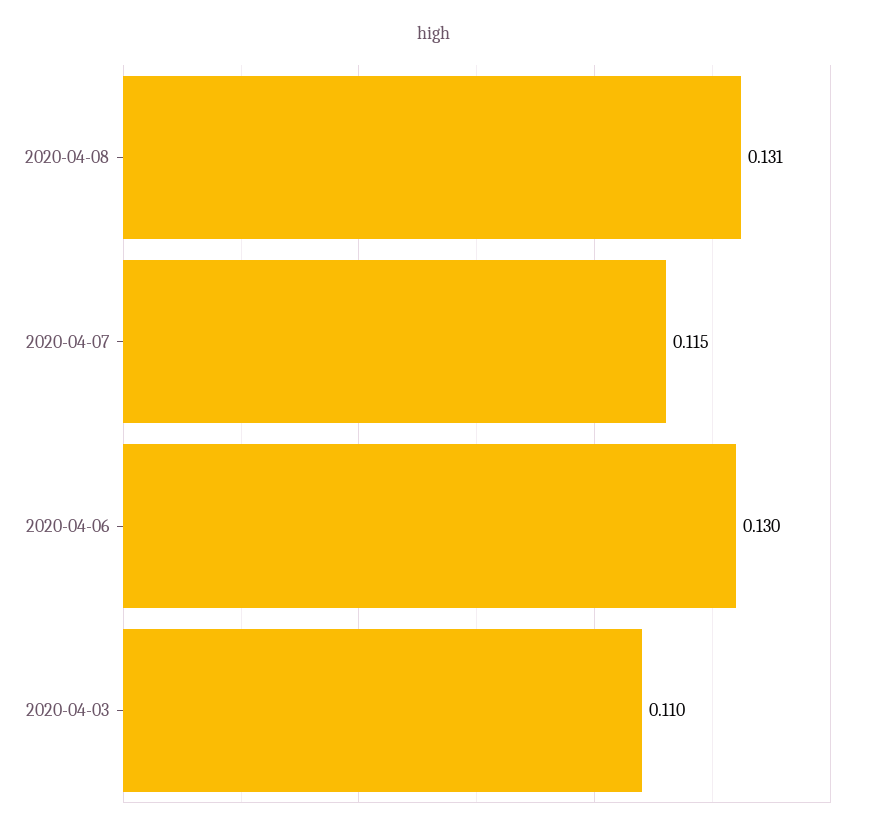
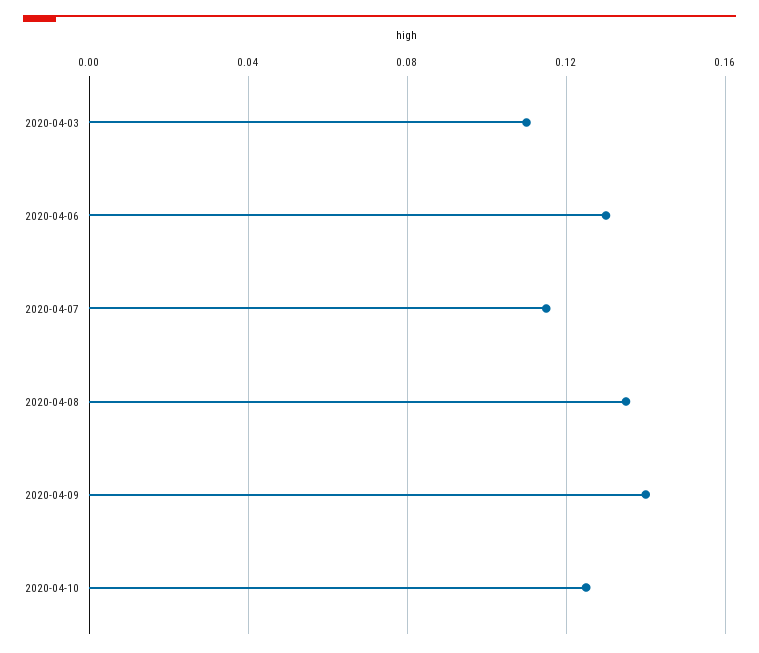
2020-04-08: 0.131 -> 0.135
2020-04-09: none -> 0.14
2020-04-10: none -> 0.125

